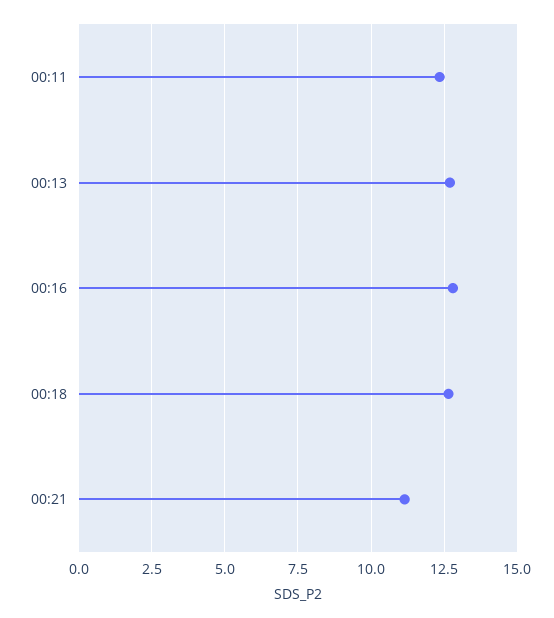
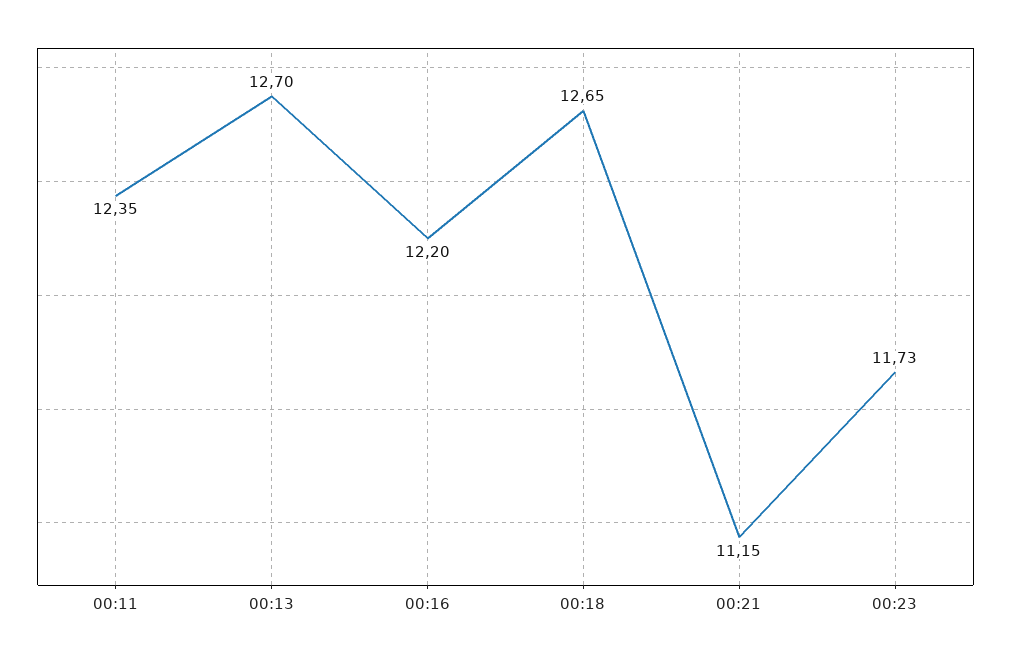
00:16: 12.75 -> 12.2
00:23: none -> 11.73

